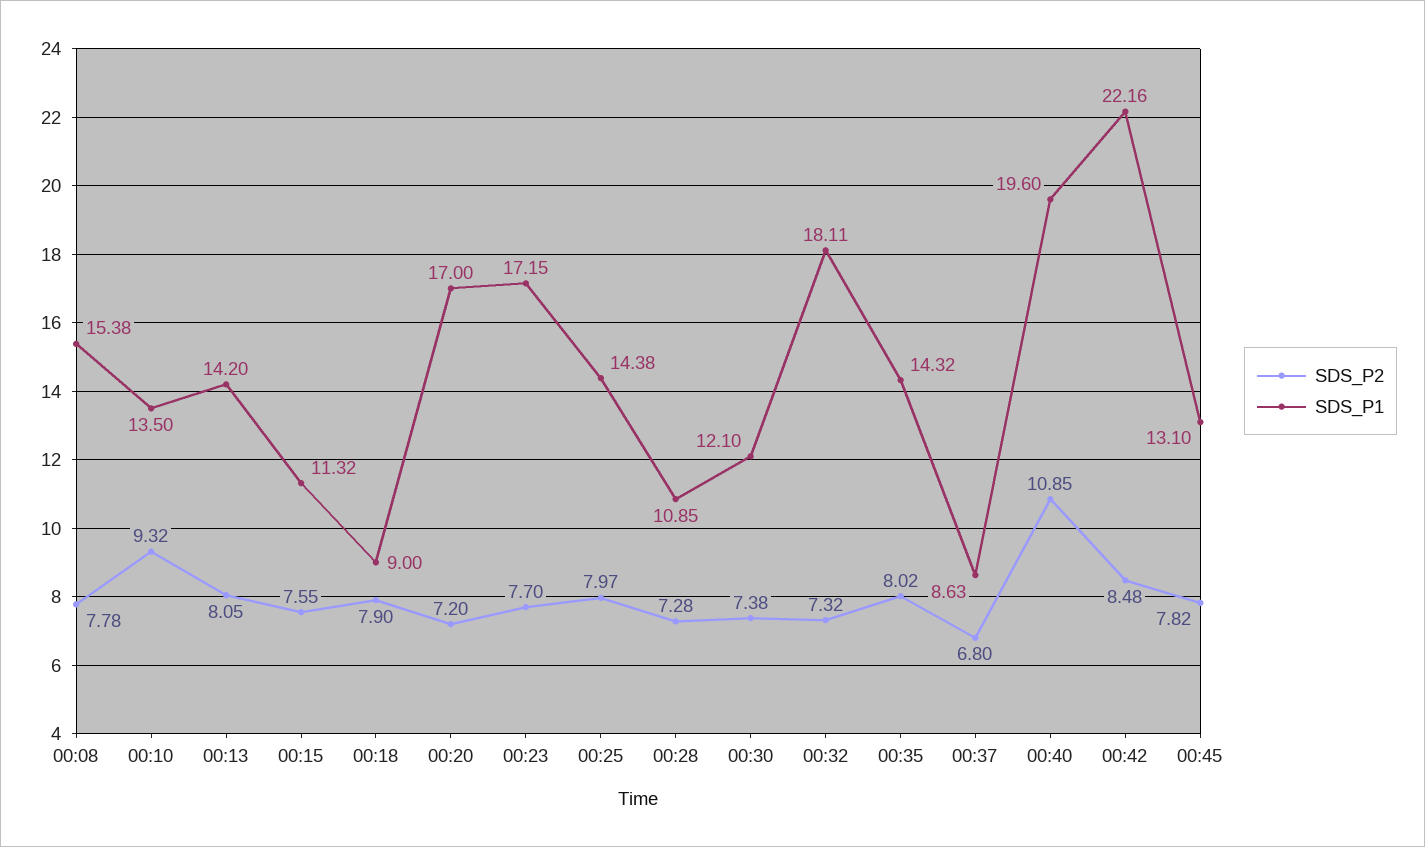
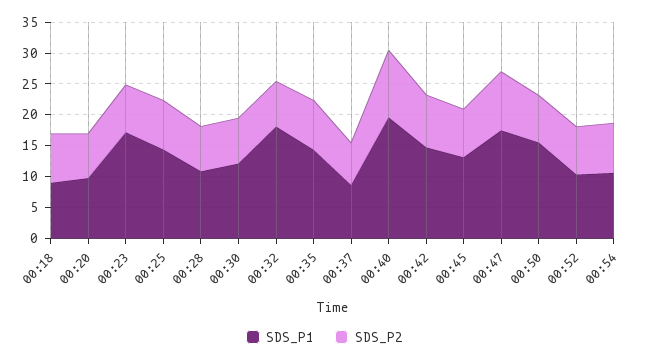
SDS_P2, 00:08: 7.78 -> none
SDS_P1, 00:08: 15.38 -> none
SDS_P2, 00:10: 9.32 -> none
SDS_P1, 00:10: 13.5 -> none
SDS_P2, 00:13: 8.05 -> none
SDS_P1, 00:13: 14.2 -> none
SDS_P2, 00:15: 7.55 -> none
SDS_P1, 00:15: 11.32 -> none
SDS_P1, 00:20: 17 -> 10
SDS_P1, 00:42: 22.16 -> 15
SDS_P1, 00:47: none -> 17.5
SDS_P2, 00:47: none -> 10
SDS_P1, 00:50: none -> 15
SDS_P2, 00:50: none -> 7.5
SDS_P1, 00:52: none -> 10
SDS_P2, 00:52: none -> 7.5
SDS_P1, 00:54: none -> 10
SDS_P2, 00:54: none -> 7.5

